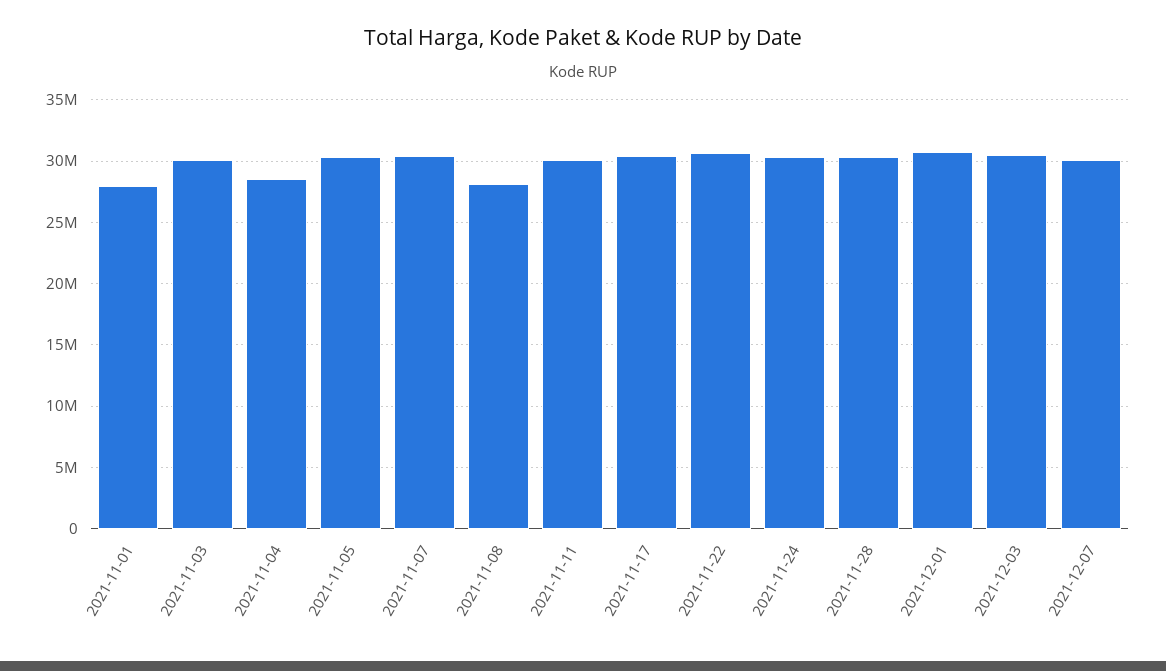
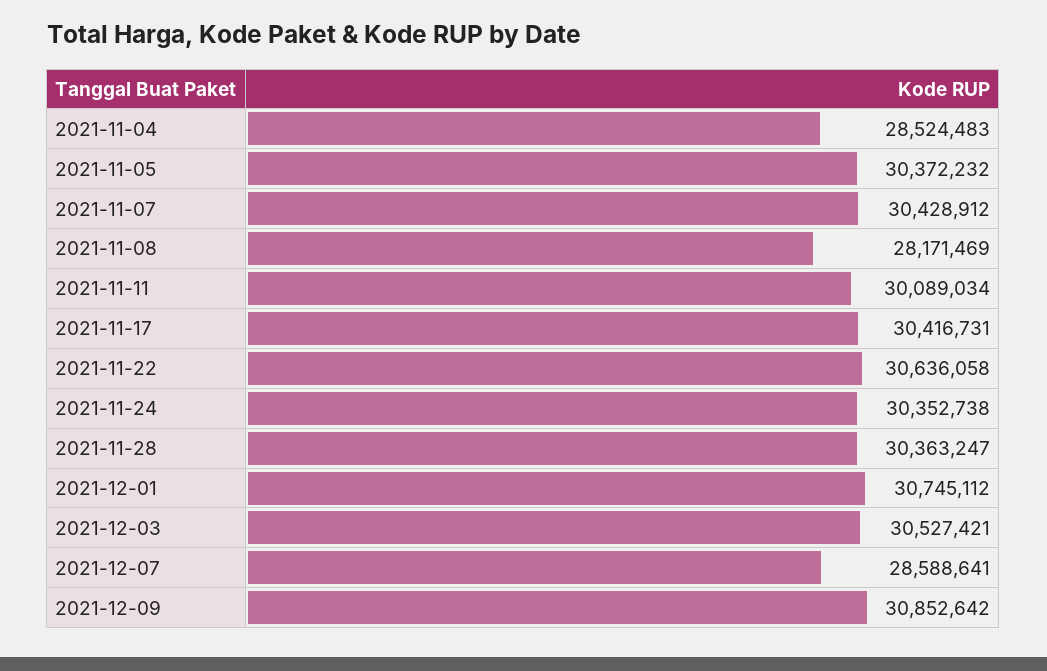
2021-11-01: 28000000 -> none
2021-11-03: 30000000 -> none
2021-12-07: 30000000 -> 28588641
2021-12-09: none -> 30852642

